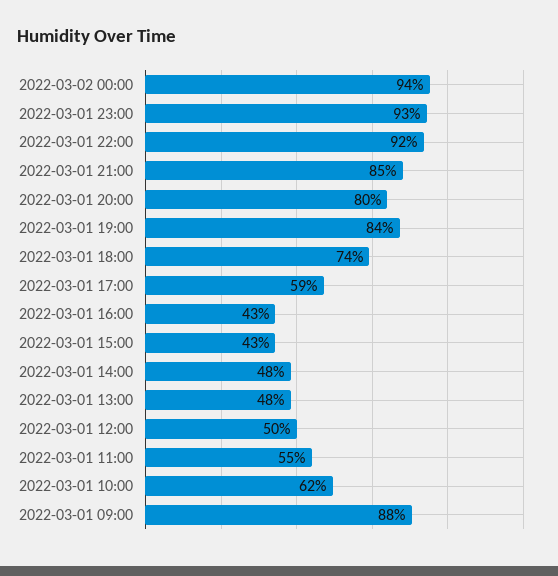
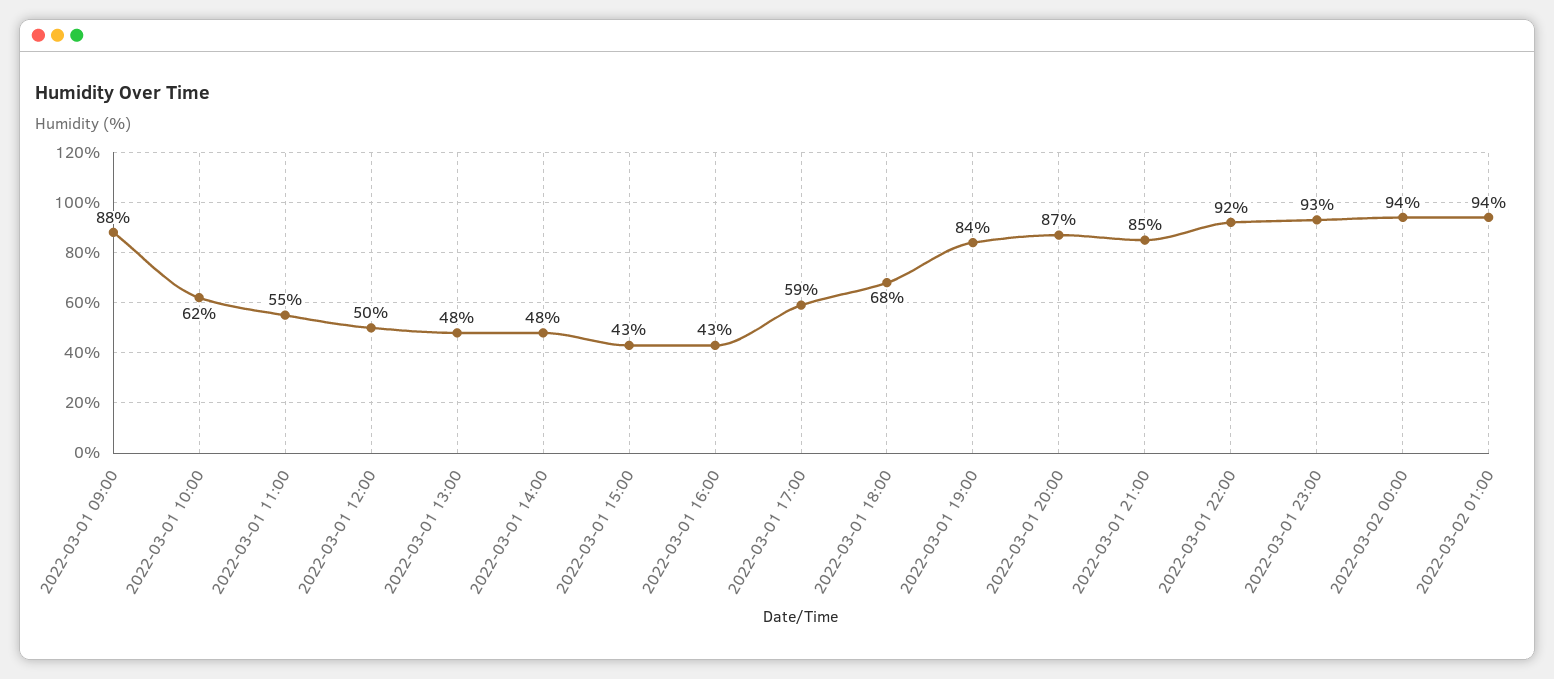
2022-03-01 20:00: 80 -> 87
2022-03-01 18:00: 74 -> 68
2022-03-02 01:00: none -> 94

